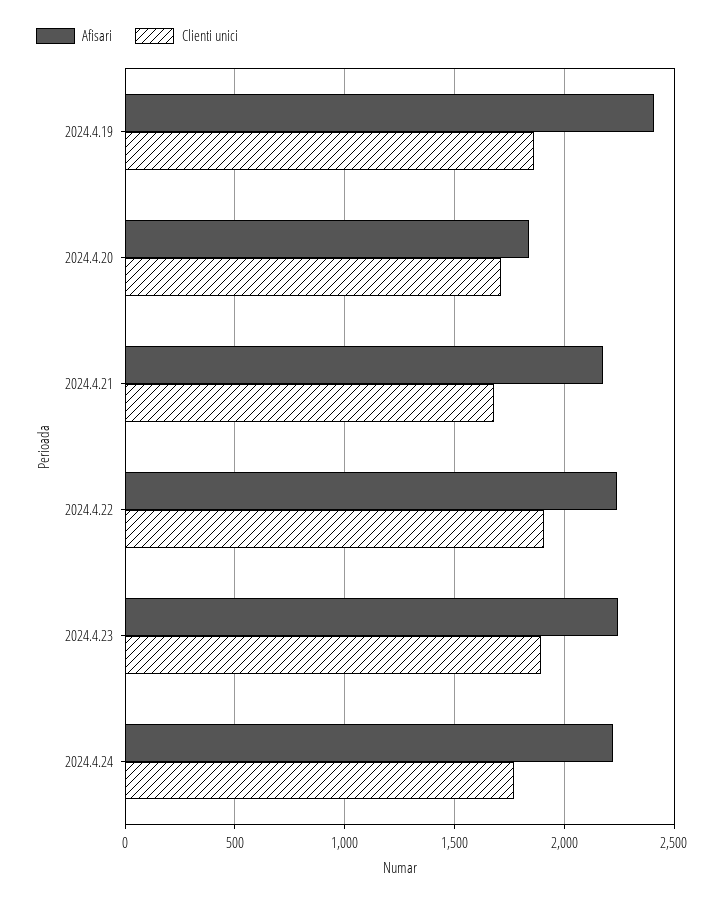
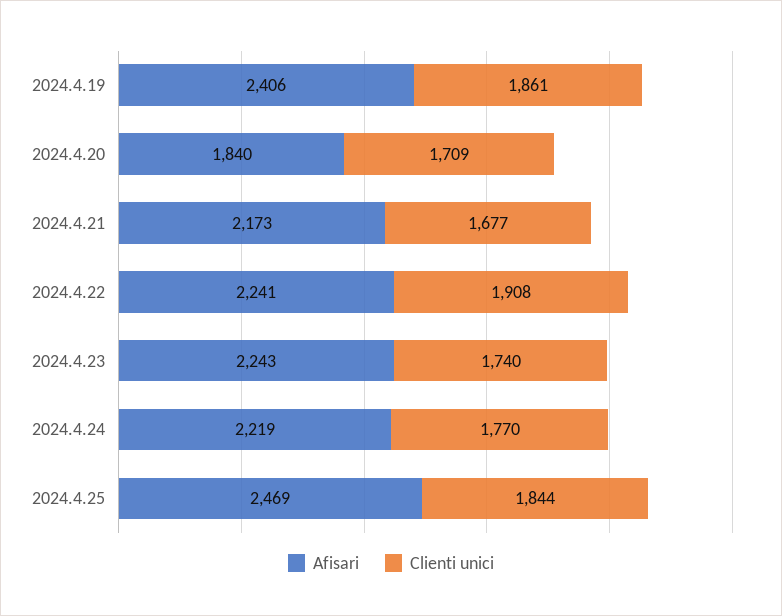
Clienti unici, 2024.4.23: 1900 -> 1740
Afisari, 2024.4.25: none -> 2469
Clienti unici, 2024.4.25: none -> 1844

